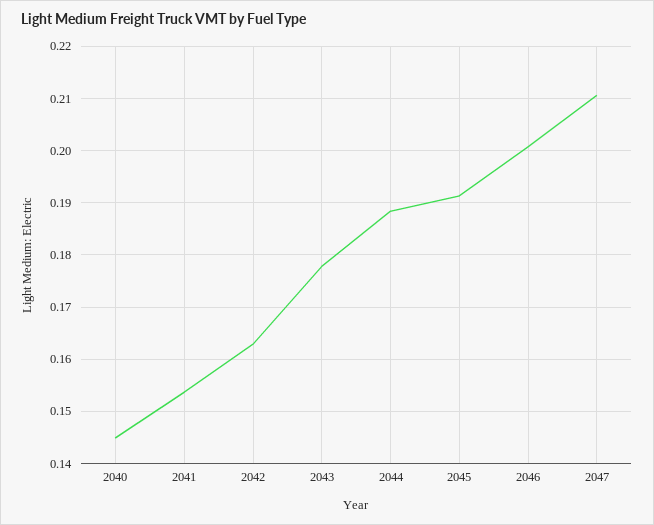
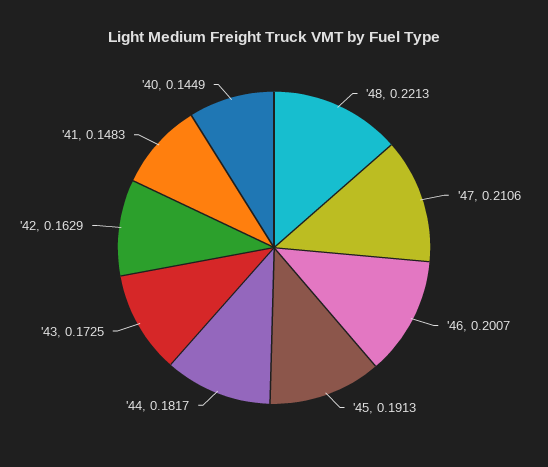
2041: 0.154 -> 0.1483
2043: 0.178 -> 0.1725
2044: 0.188 -> 0.1817
'48: none -> 0.2213

